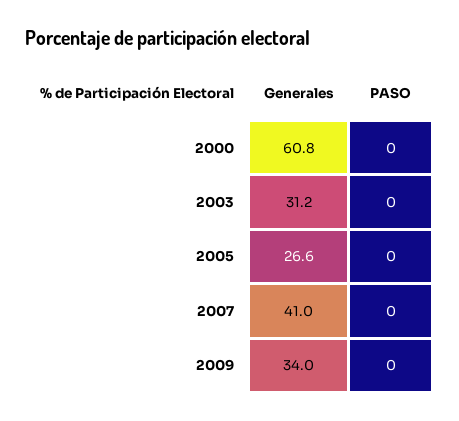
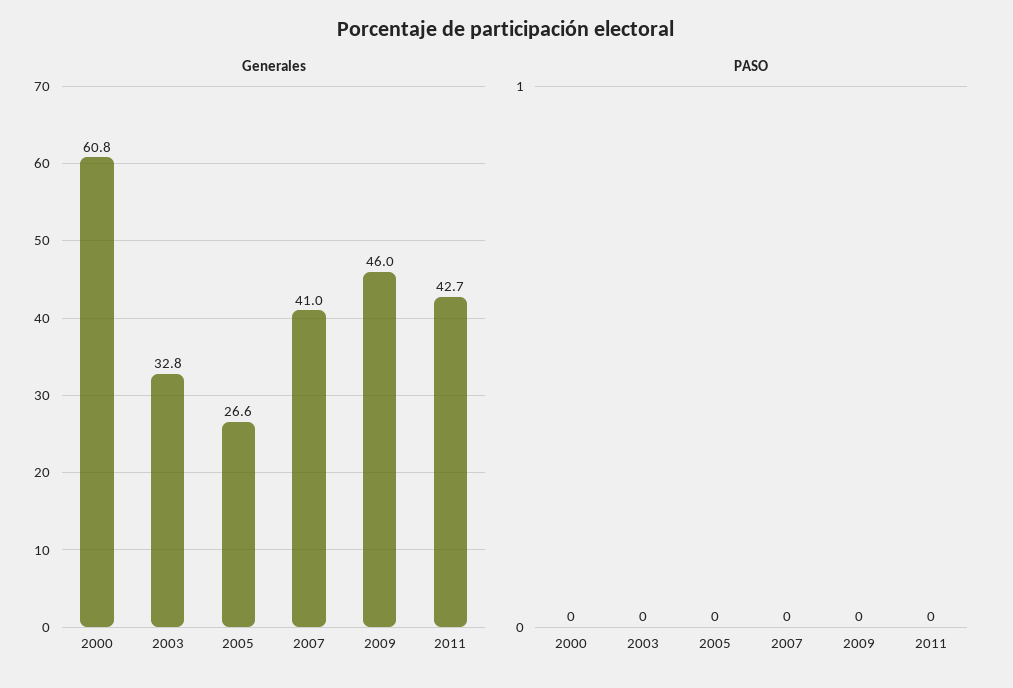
Generales, 2003: 31.2 -> 32.8
Generales, 2009: 34 -> 46
Generales, 2011: none -> 42.7
PASO, 2011: none -> 0

